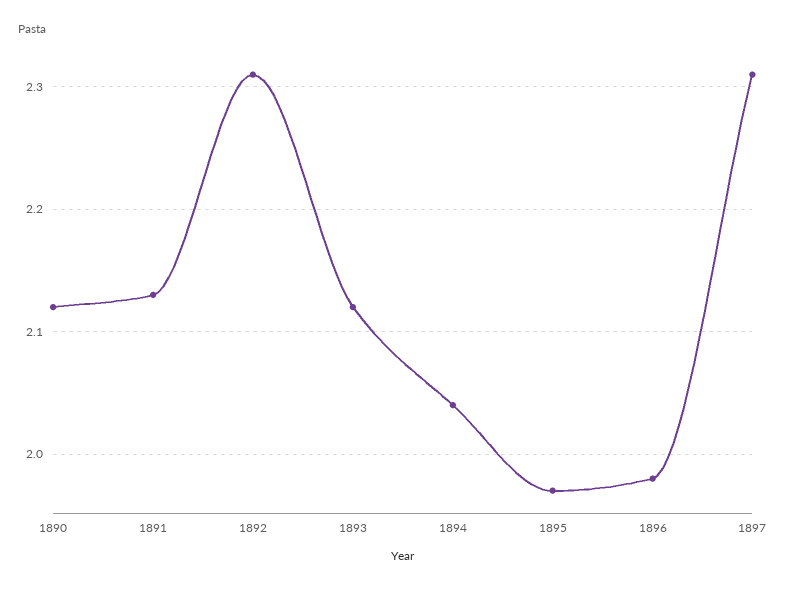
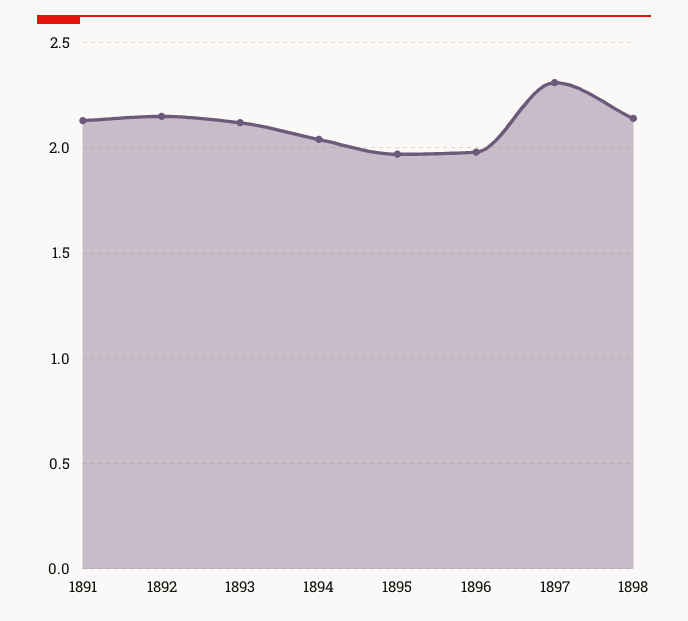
1890: 2.12 -> none
1892: 2.31 -> 2.15
1898: none -> 2.15

